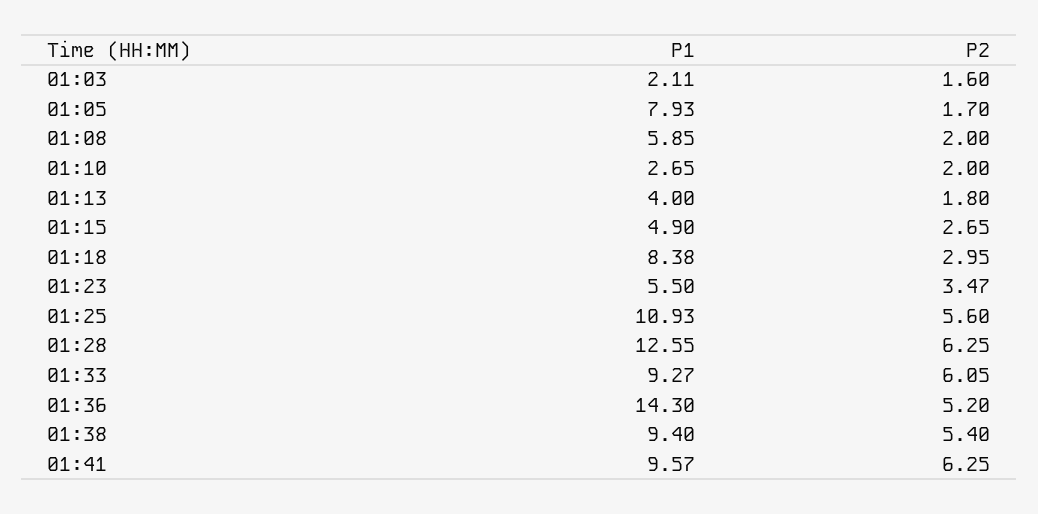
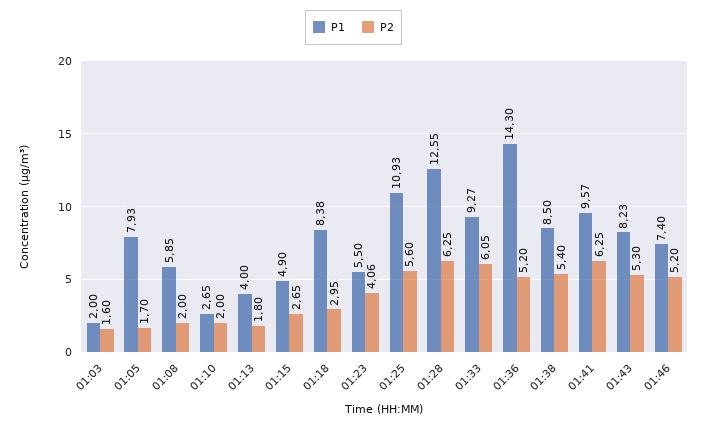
P1, 01:03: 2.11 -> 2
P2, 01:23: 3.47 -> 4.06
P1, 01:38: 9.4 -> 8.5
P1, 01:43: none -> 8.23
P2, 01:43: none -> 5.3
P1, 01:46: none -> 7.4
P2, 01:46: none -> 5.2

